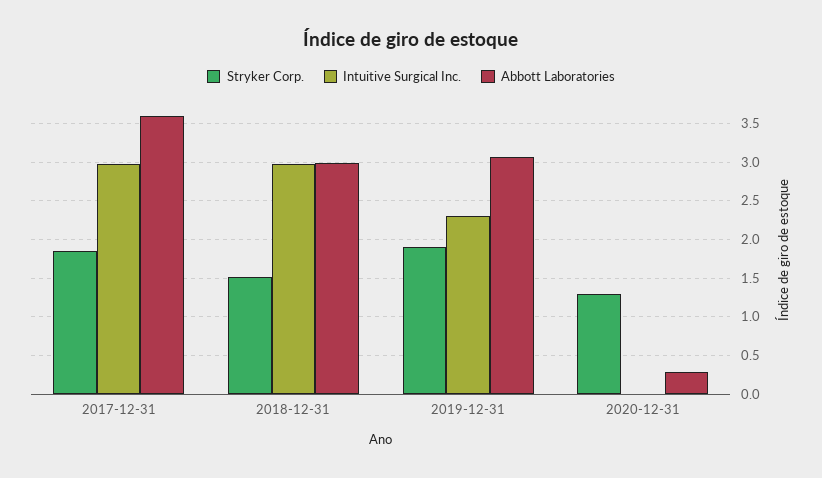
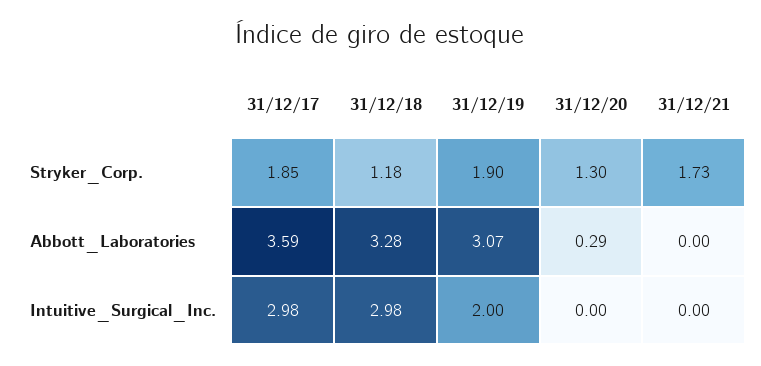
Stryker Corp., 2018-12-31: 1.5 -> 1.18
Abbott Laboratories, 2018-12-31: 3 -> 3.28
Intuitive Surgical Inc., 2019-12-31: 2.3 -> 2
Stryker Corp., 31/12/21: none -> 1.73
Abbott Laboratories, 31/12/21: none -> 0
Intuitive Surgical Inc., 31/12/21: none -> 0

